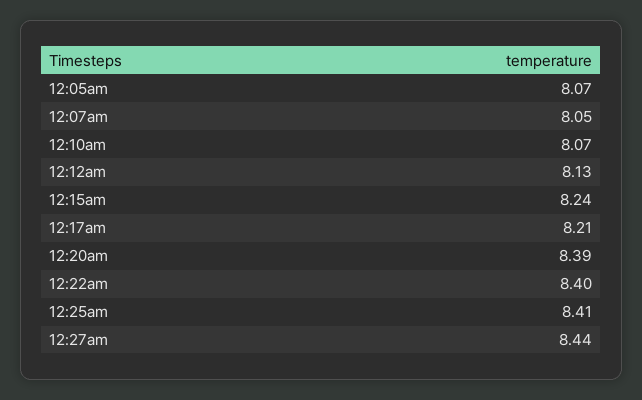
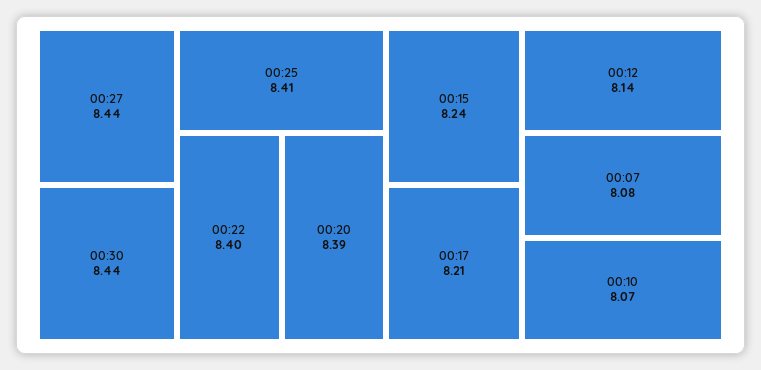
12:05am: 8.07 -> none
12:07am: 8.05 -> 8.08
12:12am: 8.13 -> 8.14
00:30: none -> 8.44

